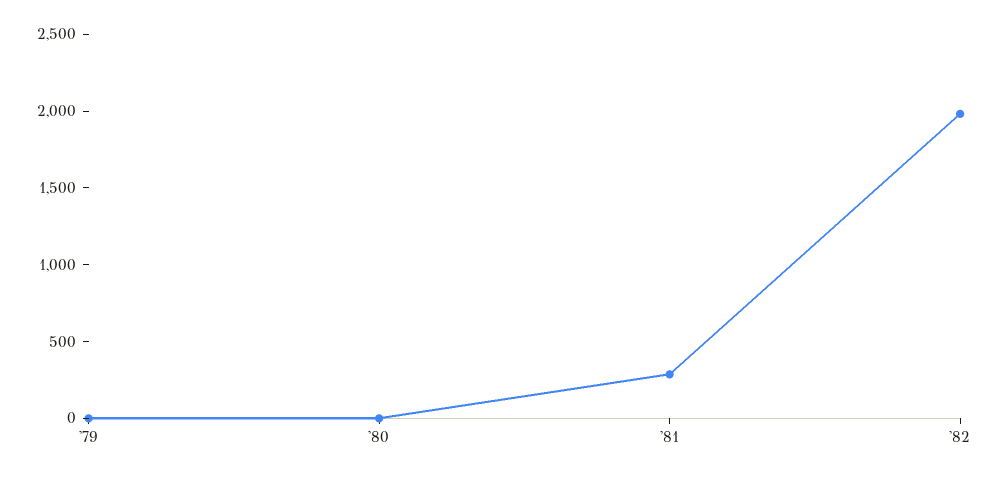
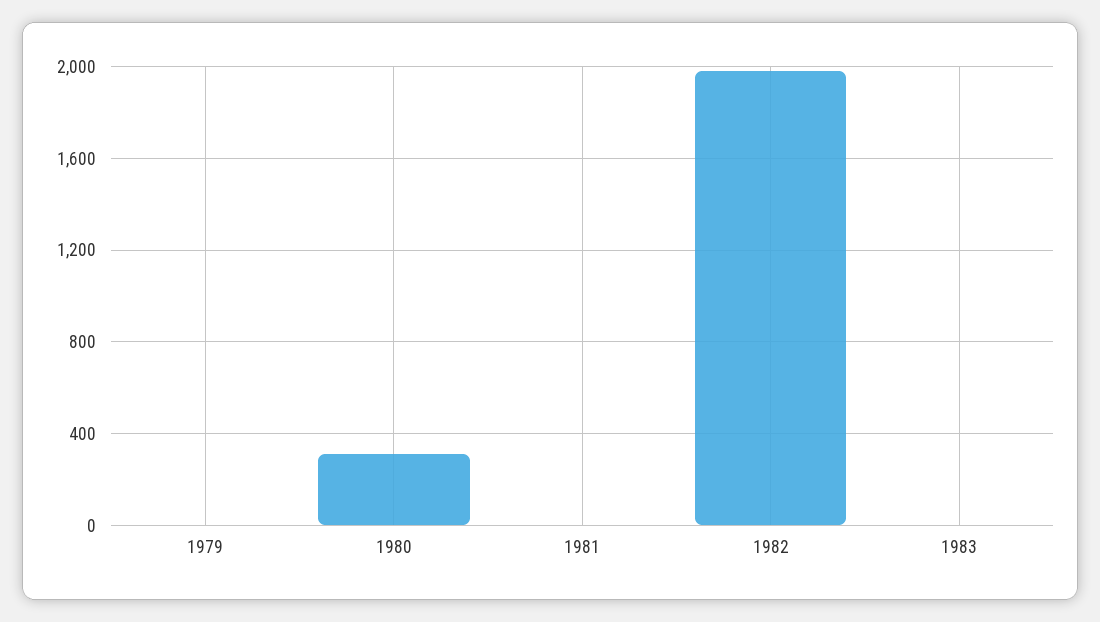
'80: 0 -> 300
'81: 300 -> 0
1983: none -> 0

